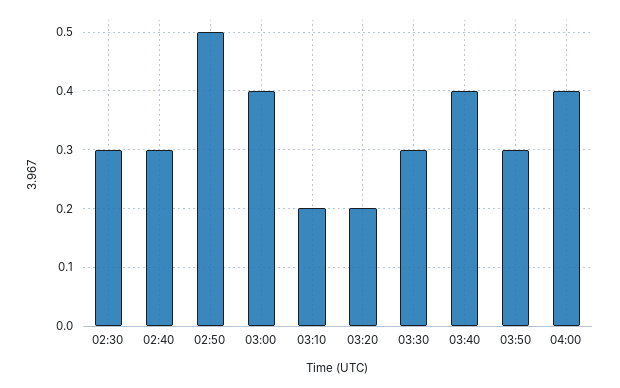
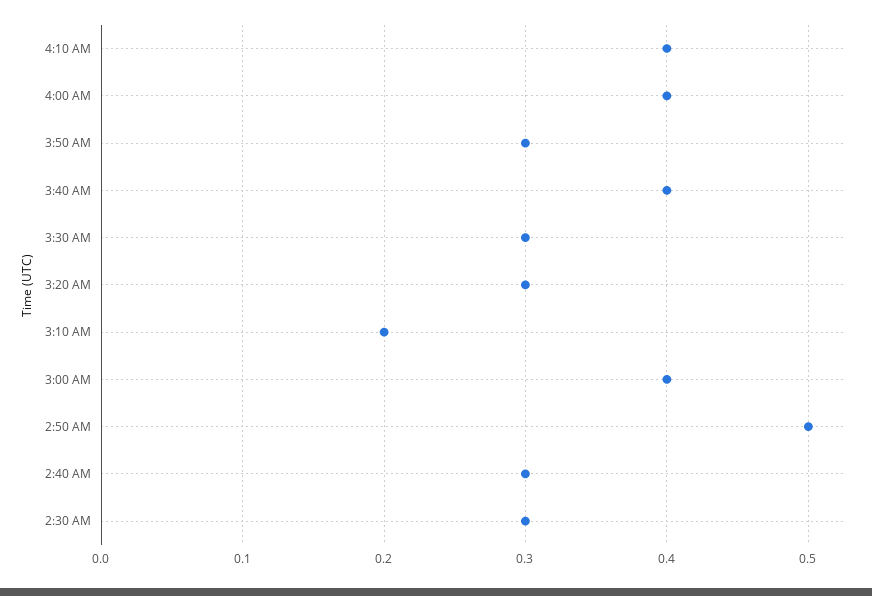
03:20: 0.2 -> 0.3
4:10 AM: none -> 0.4

